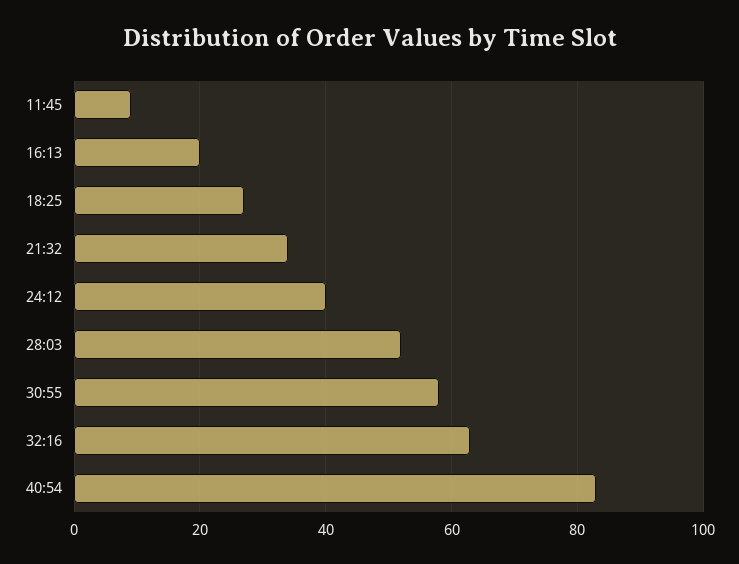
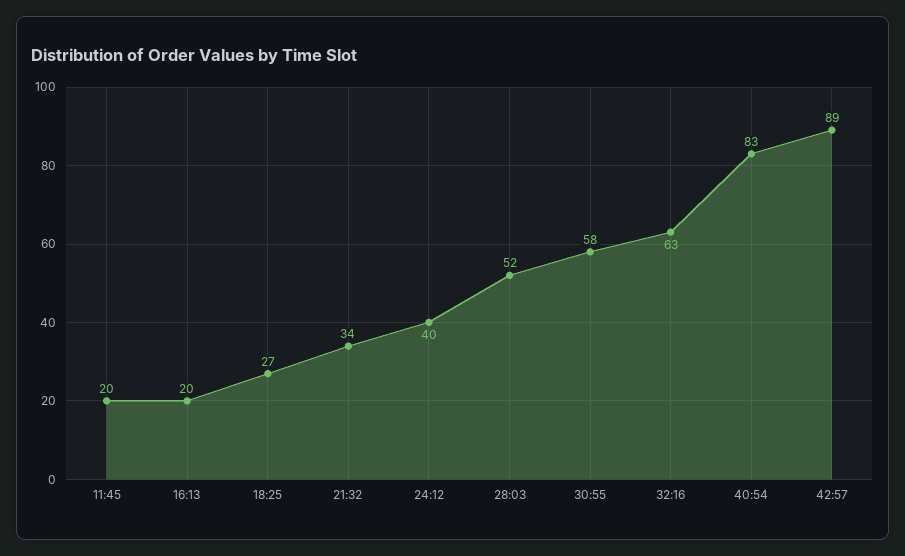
11:45: 10 -> 20
42:57: none -> 89

